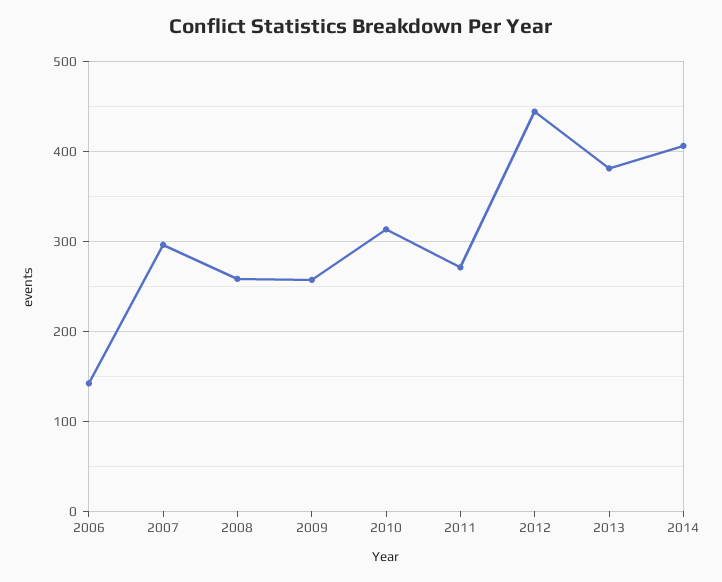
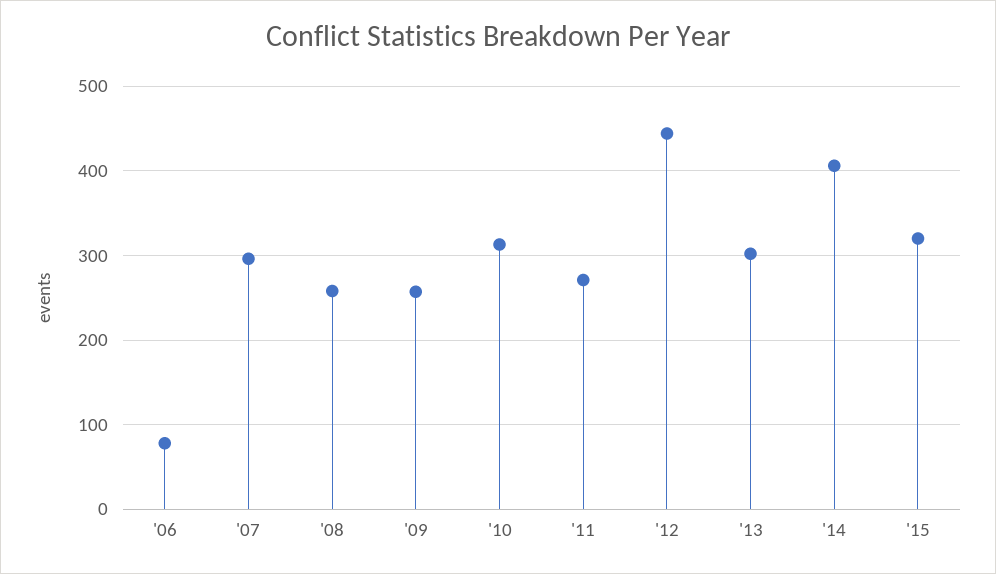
2006: 140 -> 80
2013: 380 -> 300
'15: none -> 320

